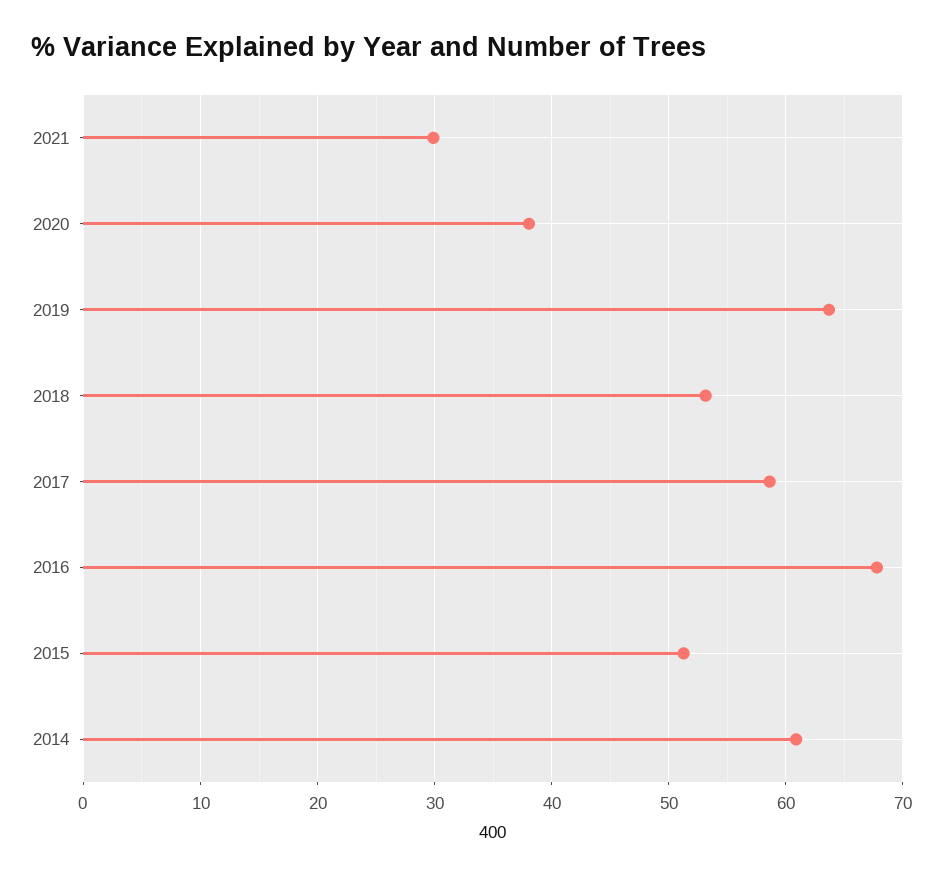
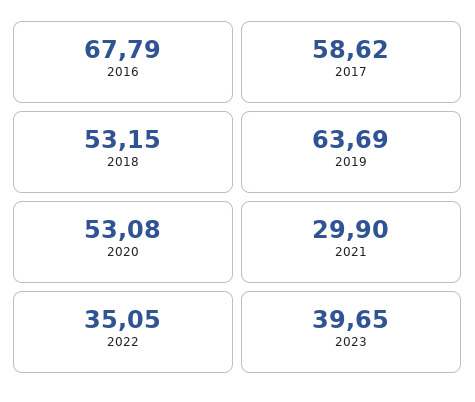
2020: 38 -> 53.08
2015: 51 -> none
2014: 61 -> none
2022: none -> 35.05
2023: none -> 39.65

